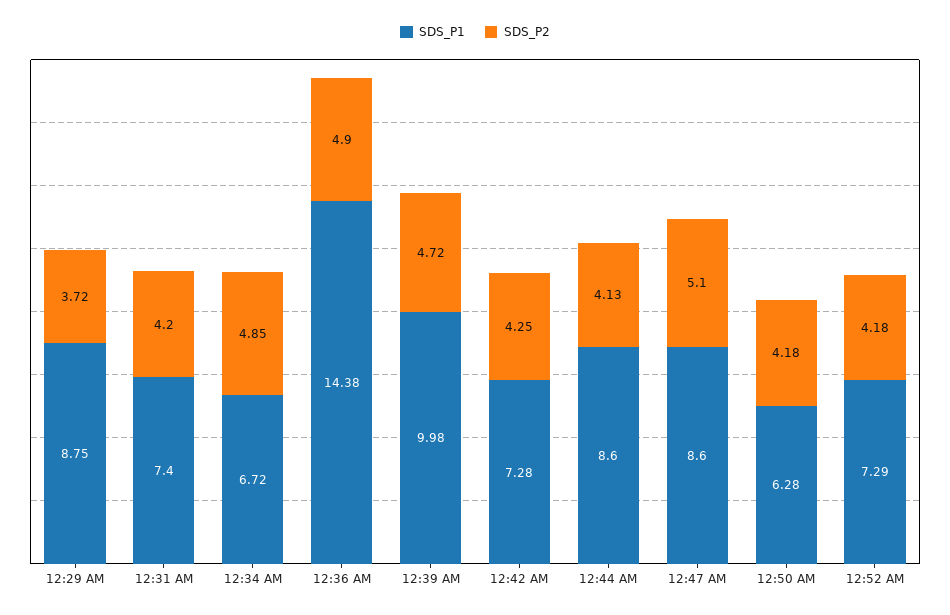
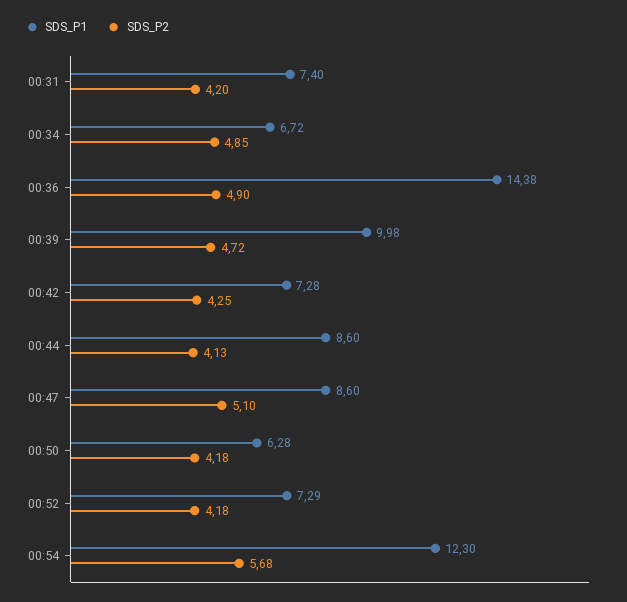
SDS_P1, 12:29 AM: 8.75 -> none
SDS_P2, 12:29 AM: 3.72 -> none
SDS_P1, 00:54: none -> 12.3
SDS_P2, 00:54: none -> 5.68

